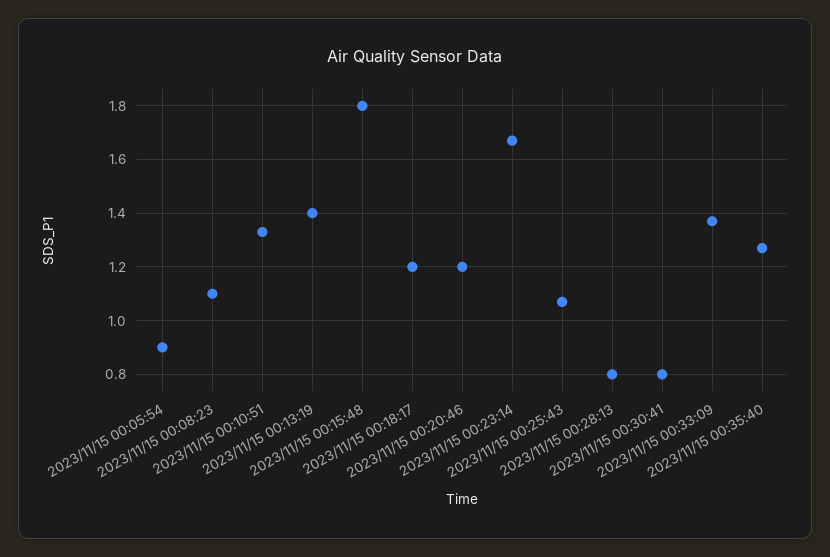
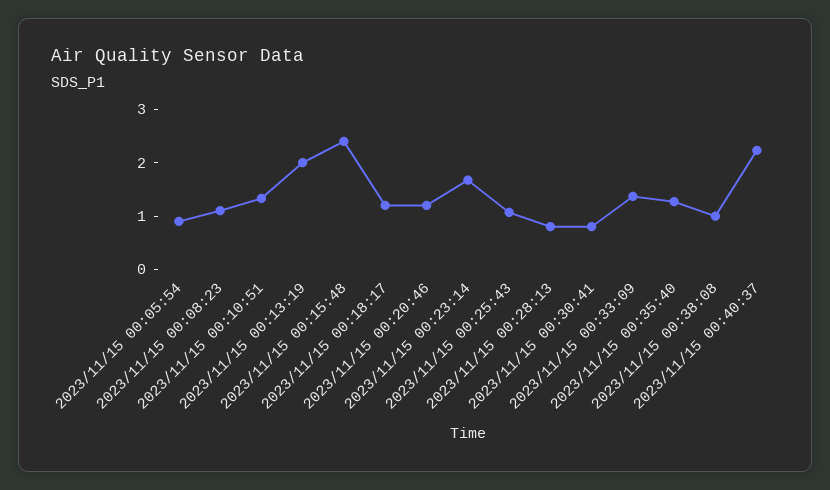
2023/11/15 00:13:19: 1.4 -> 2
2023/11/15 00:15:48: 1.8 -> 2.4
2023/11/15 00:38:08: none -> 1
2023/11/15 00:40:37: none -> 2.2

